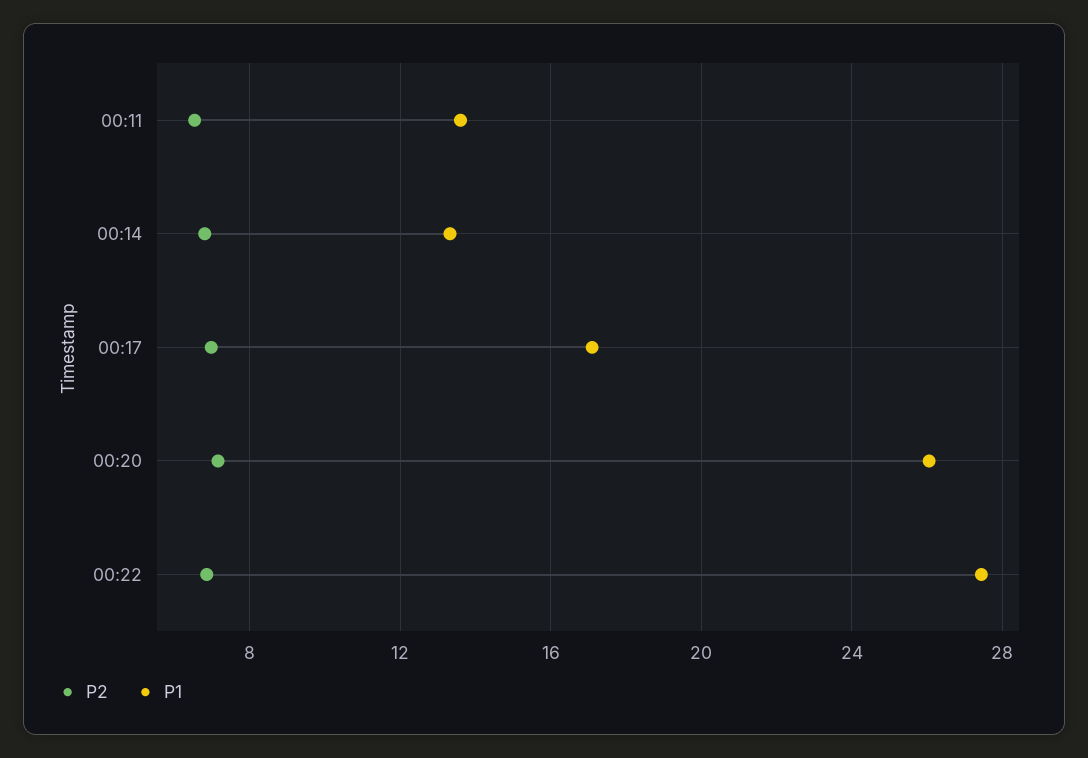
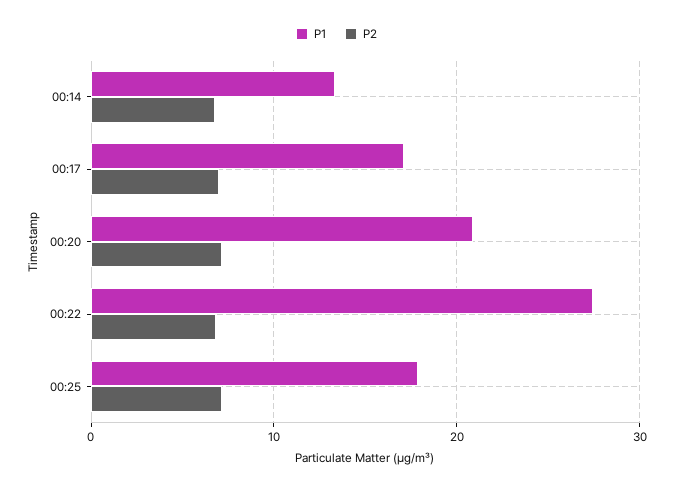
P2, 00:11: 6.5 -> none
P1, 00:11: 13.5 -> none
P1, 00:20: 26 -> 21
P1, 00:25: none -> 18
P2, 00:25: none -> 7

